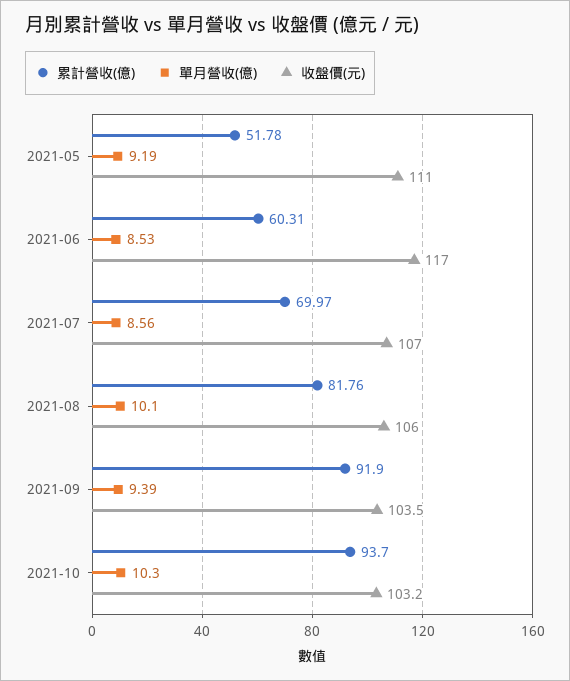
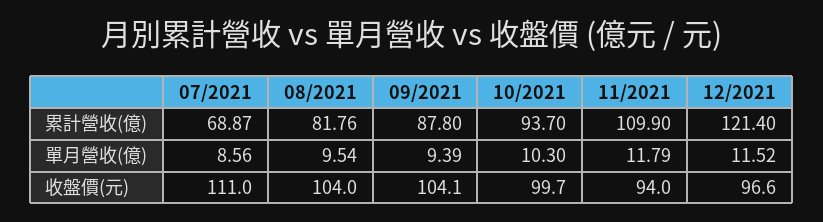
累計營收(億), 2021-05: 51.78 -> none
單月營收(億), 2021-05: 9.19 -> none
收盤價(元), 2021-05: 111 -> none
累計營收(億), 2021-06: 60.31 -> none
單月營收(億), 2021-06: 8.53 -> none
收盤價(元), 2021-06: 117 -> none
累計營收(億), 2021-07: 69.97 -> 68.87
收盤價(元), 2021-07: 107 -> 111
單月營收(億), 2021-08: 10.1 -> 9.54
收盤價(元), 2021-08: 106 -> 104
累計營收(億), 2021-09: 91.9 -> 87.8
收盤價(元), 2021-09: 103.5 -> 104.1
收盤價(元), 2021-10: 103.2 -> 99.7
累計營收(億), 11/2021: none -> 109.9
累計營收(億), 12/2021: none -> 121.4
單月營收(億), 11/2021: none -> 11.79
單月營收(億), 12/2021: none -> 11.52
收盤價(元), 11/2021: none -> 94
收盤價(元), 12/2021: none -> 96.6

